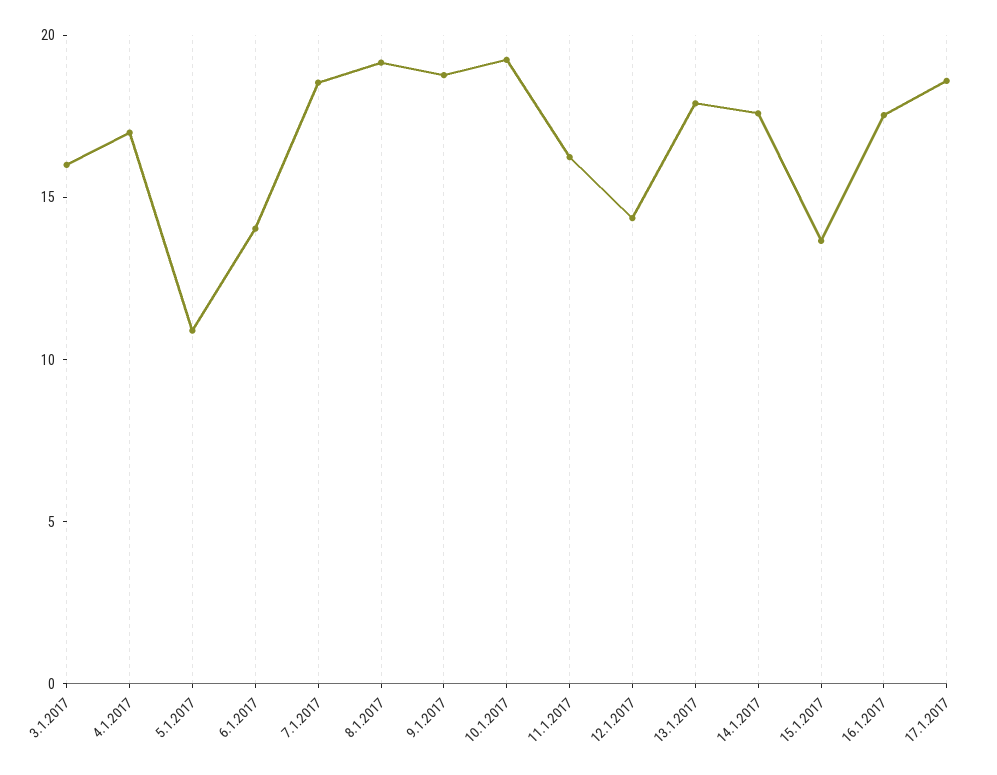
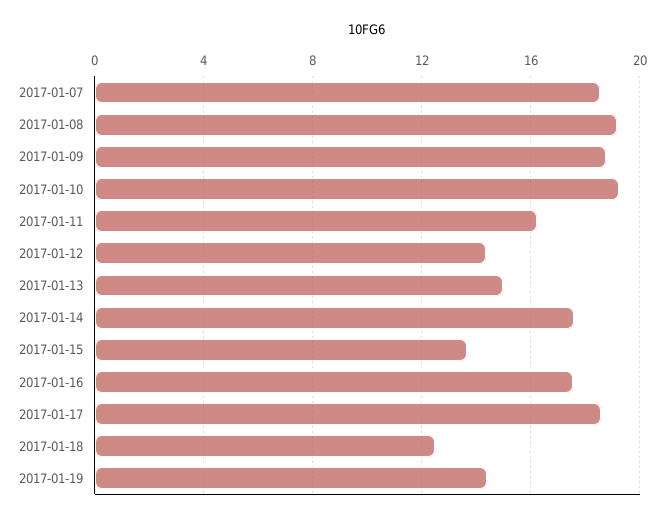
3.1.2017: 16 -> none
4.1.2017: 17 -> none
5.1.2017: 11 -> none
6.1.2017: 14 -> none
13.1.2017: 18 -> 15
2017-01-18: none -> 12.5
2017-01-19: none -> 14.5

